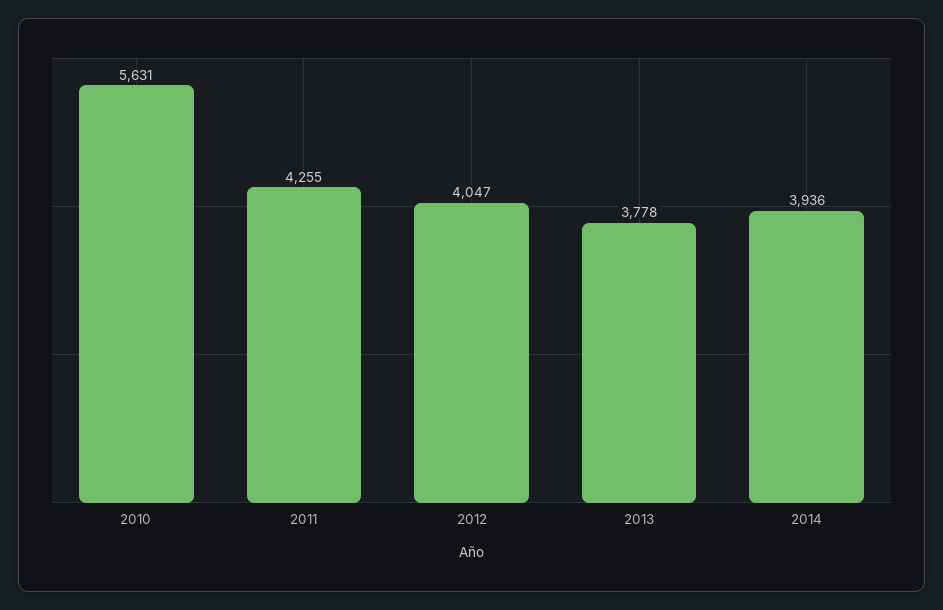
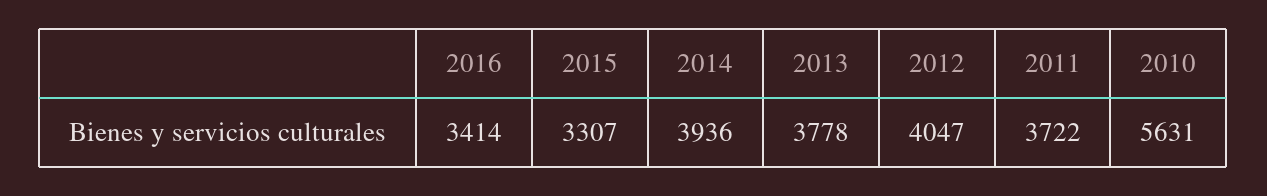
2011: 4255 -> 3722
2016: none -> 3414
2015: none -> 3307

